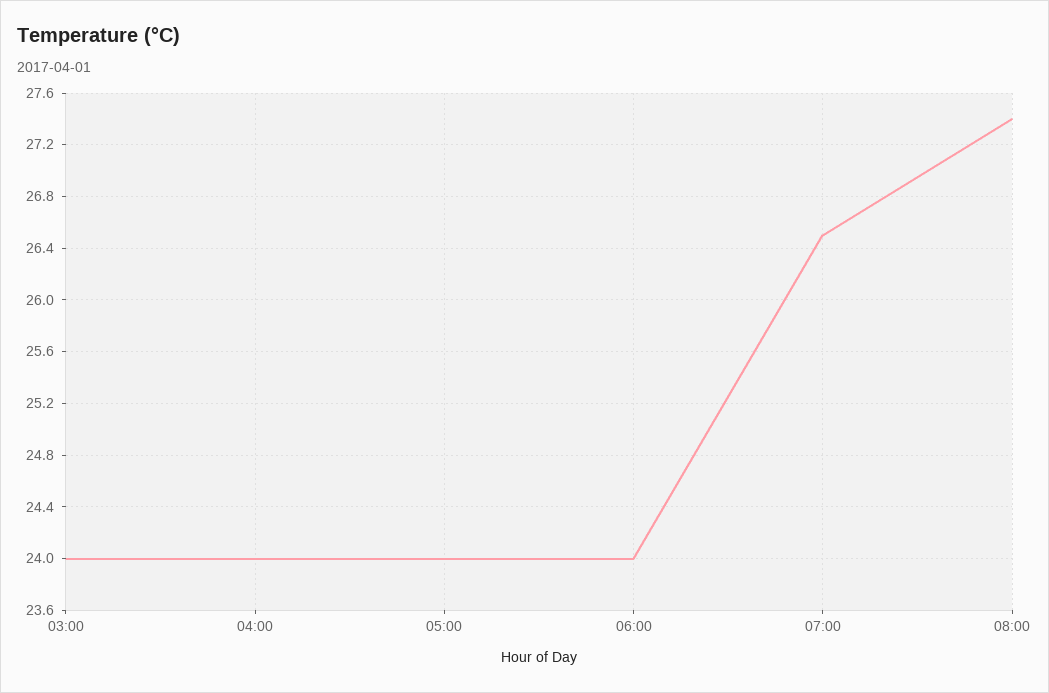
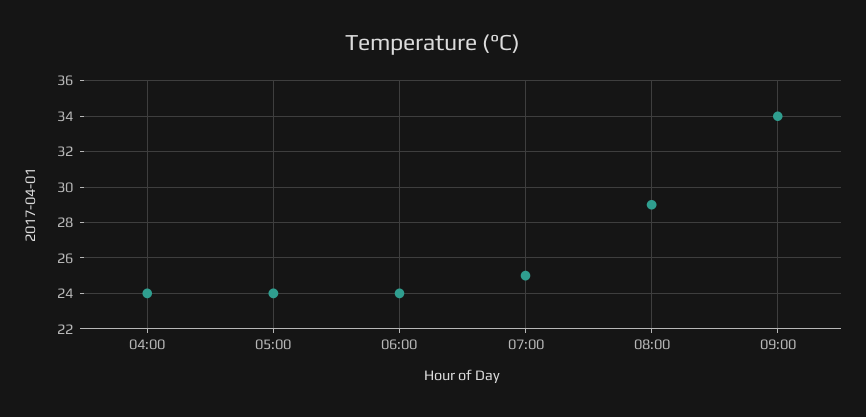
03:00: 24 -> none
07:00: 26.5 -> 25
08:00: 27.4 -> 29
09:00: none -> 34

